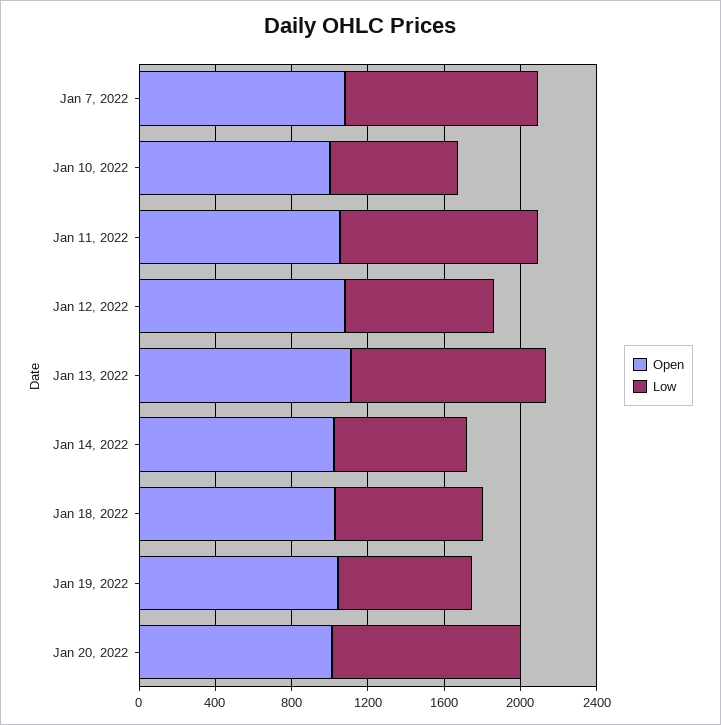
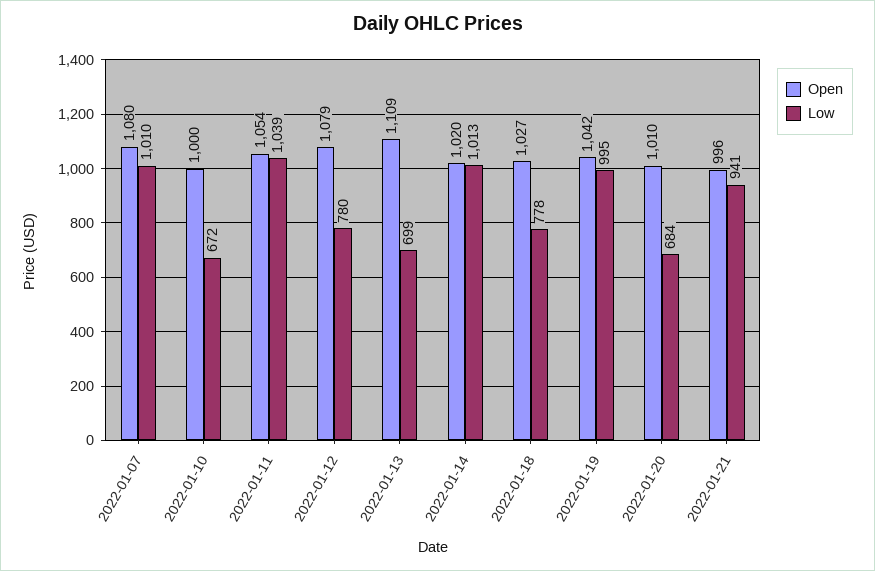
Low, Jan 13, 2022: 1000 -> 699
Low, Jan 14, 2022: 700 -> 1013
Low, Jan 19, 2022: 700 -> 995
Low, Jan 20, 2022: 1000 -> 684
Open, 2022-01-21: none -> 996
Low, 2022-01-21: none -> 941

